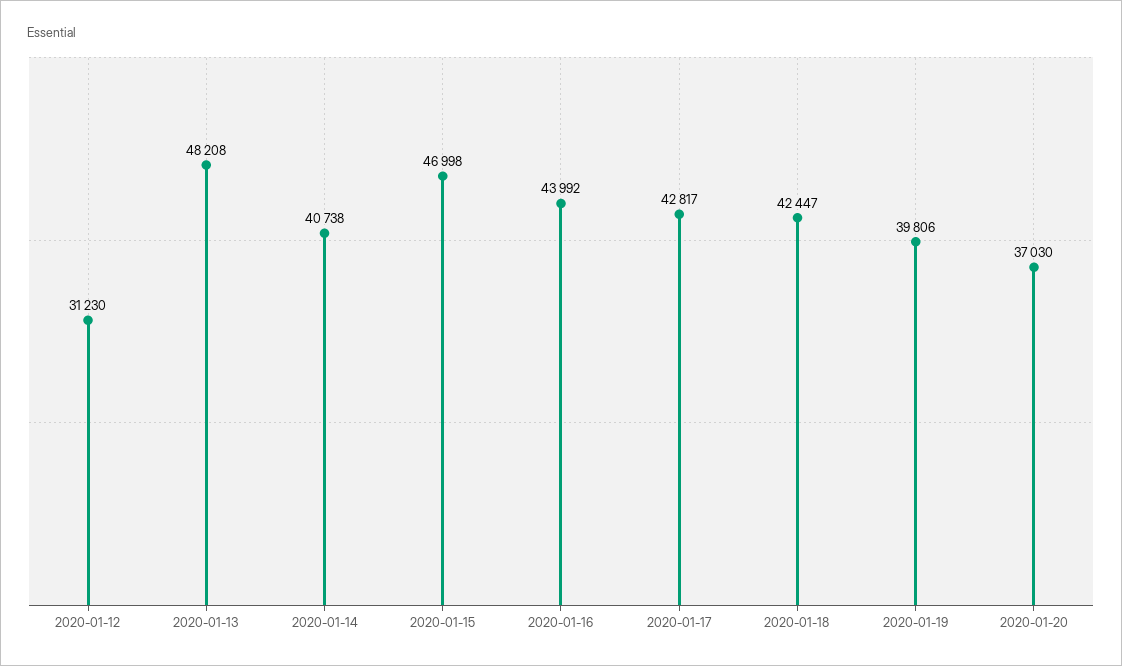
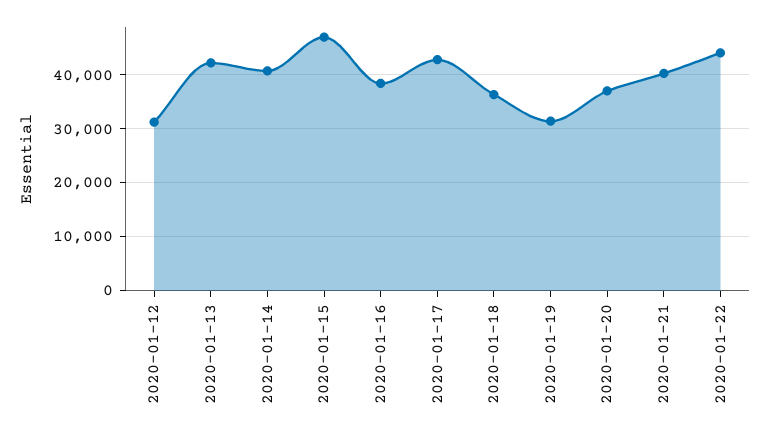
2020-01-13: 48208 -> 42000
2020-01-16: 43992 -> 38000
2020-01-18: 42447 -> 36000
2020-01-19: 39806 -> 32000
2020-01-21: none -> 40000
2020-01-22: none -> 44000

